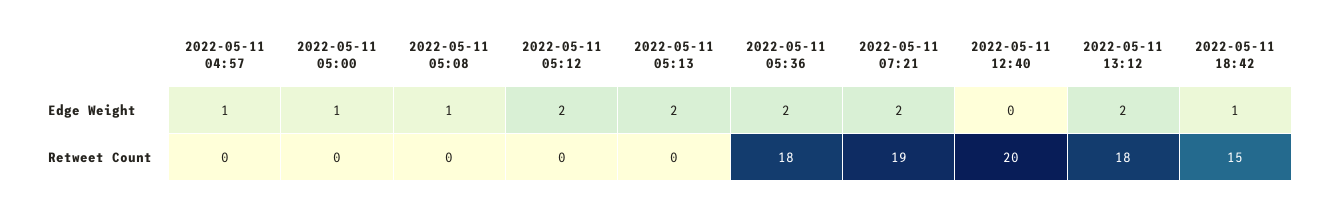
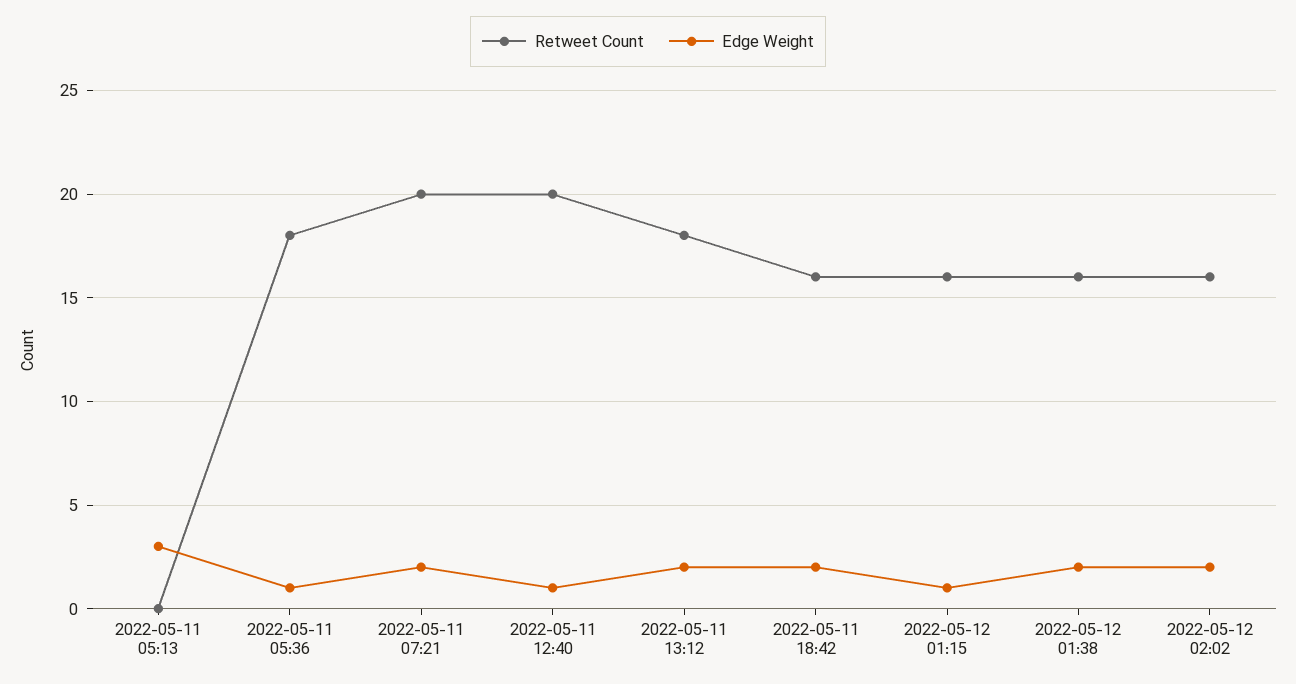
Edge Weight, 2022-05-11 04:57: 1 -> none
Edge Weight, 2022-05-11 05:00: 1 -> none
Edge Weight, 2022-05-11 05:08: 1 -> none
Edge Weight, 2022-05-11 05:12: 2 -> none
Edge Weight, 2022-05-11 05:13: 2 -> 3
Edge Weight, 2022-05-11 05:36: 2 -> 1
Edge Weight, 2022-05-11 12:40: 0 -> 1
Edge Weight, 2022-05-11 18:42: 1 -> 2
Retweet Count, 2022-05-11 04:57: 0 -> none
Retweet Count, 2022-05-11 05:00: 0 -> none
Retweet Count, 2022-05-11 05:08: 0 -> none
Retweet Count, 2022-05-11 05:12: 0 -> none
Retweet Count, 2022-05-11 07:21: 19 -> 20
Retweet Count, 2022-05-11 18:42: 15 -> 16
Retweet Count, 2022-05-12 01:15: none -> 16
Edge Weight, 2022-05-12 01:15: none -> 1
Retweet Count, 2022-05-12 01:38: none -> 16
Edge Weight, 2022-05-12 01:38: none -> 2
Retweet Count, 2022-05-12 02:02: none -> 16
Edge Weight, 2022-05-12 02:02: none -> 2

